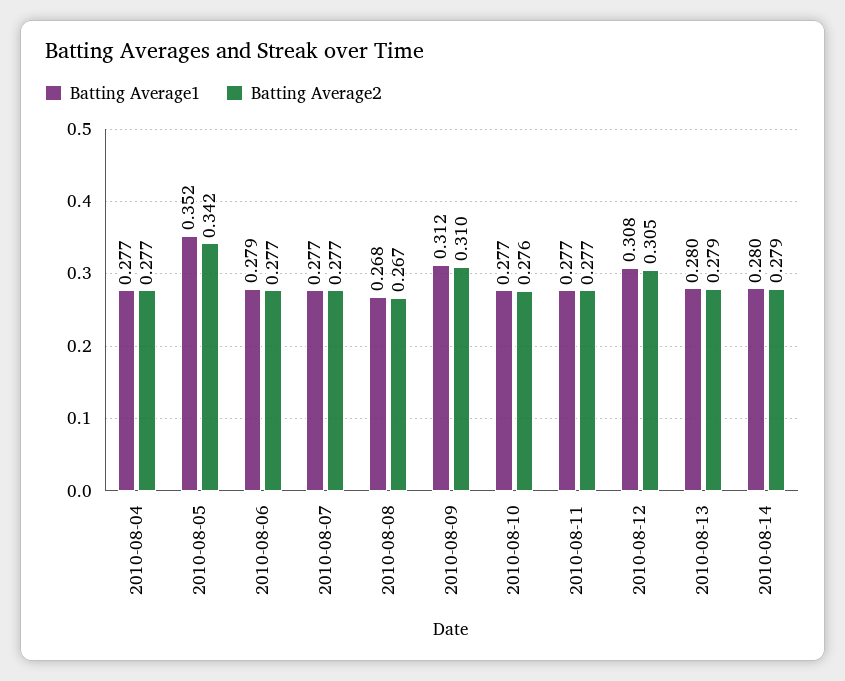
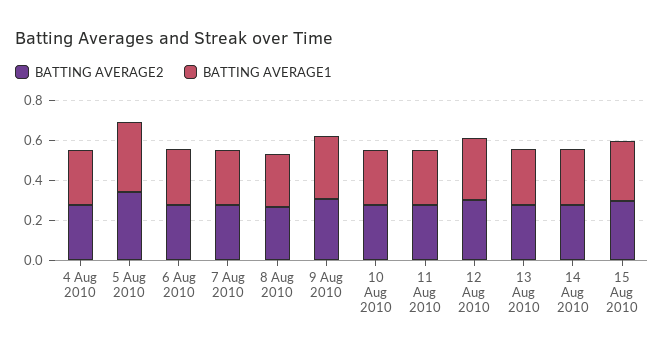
Batting Average2, 15 Aug 2010: none -> 0.3
Batting Average1, 15 Aug 2010: none -> 0.3

